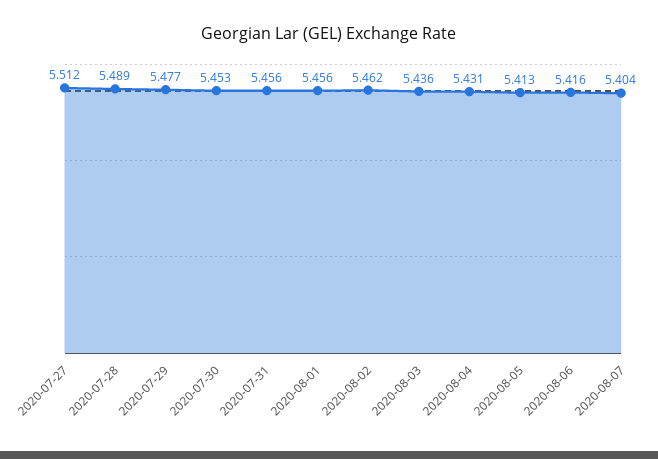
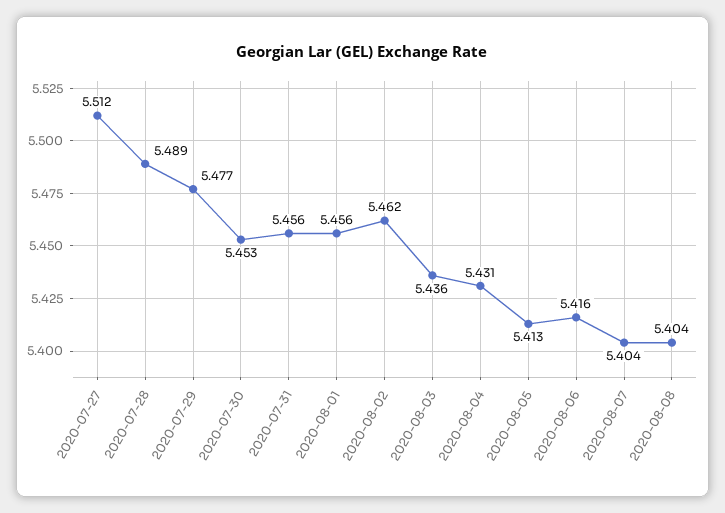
2020-08-08: none -> 5.404

